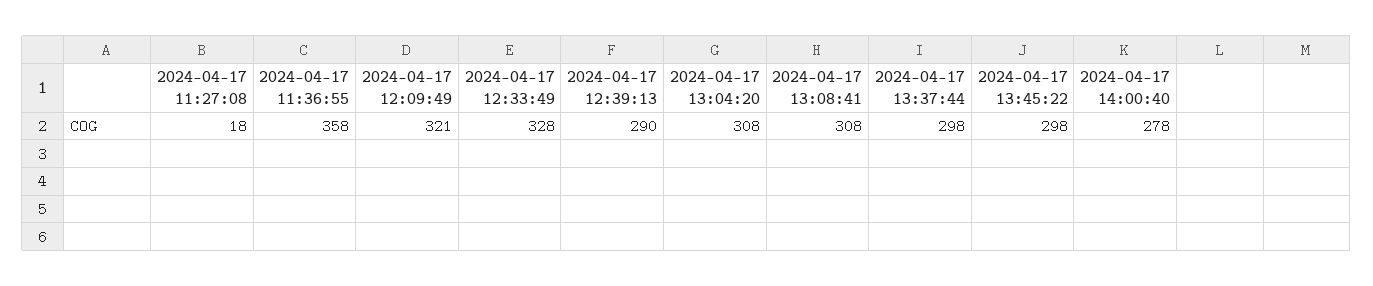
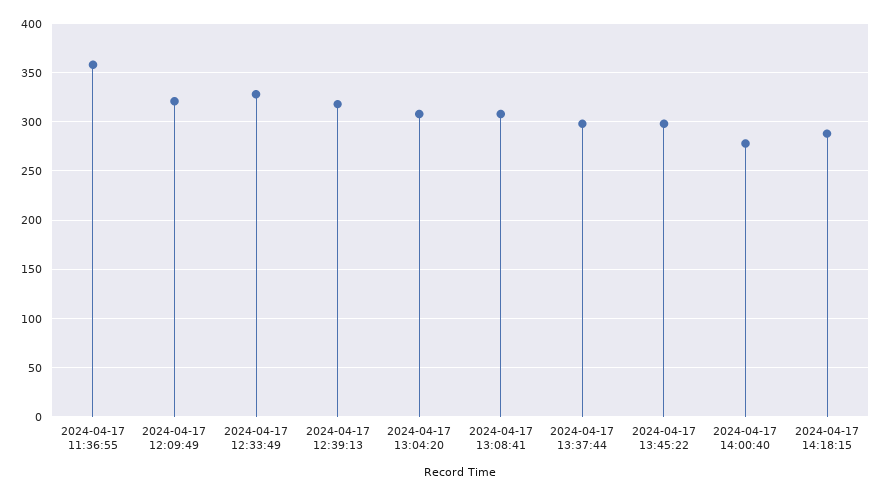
2024-04-17 11:27:08: 18 -> none
2024-04-17 12:39:13: 290 -> 320
2024-04-17 14:18:15: none -> 290

